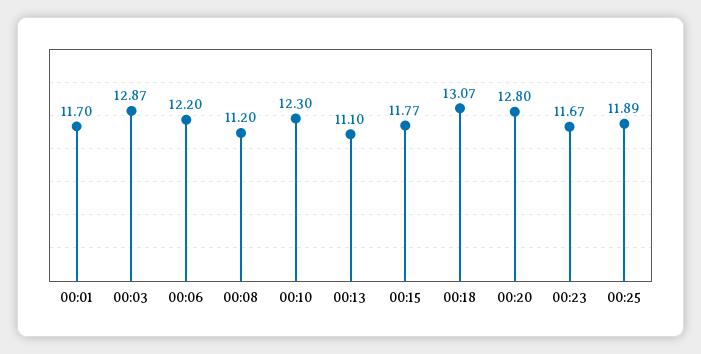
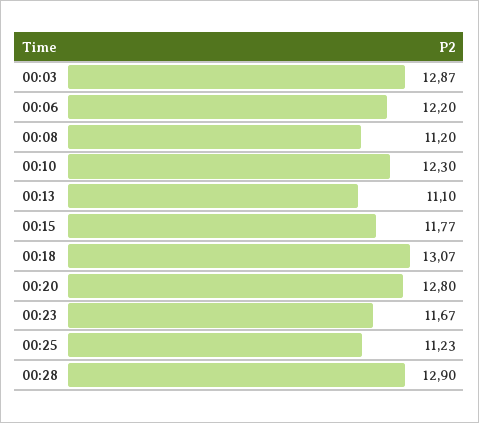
00:01: 11.7 -> none
00:25: 11.89 -> 11.23
00:28: none -> 12.9

